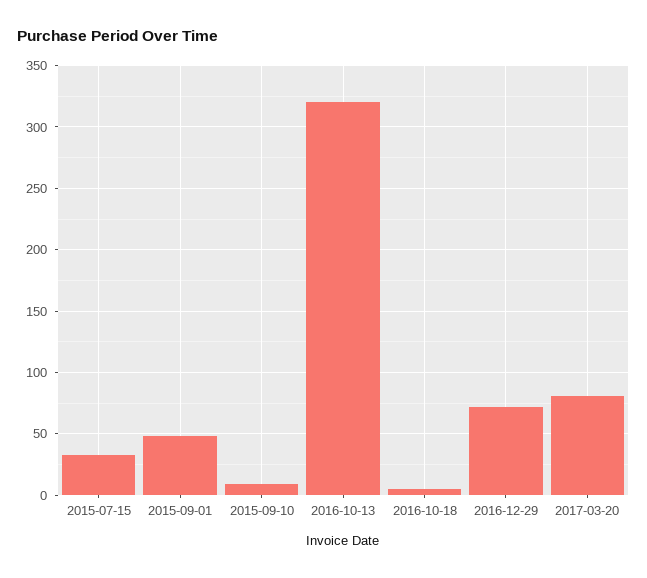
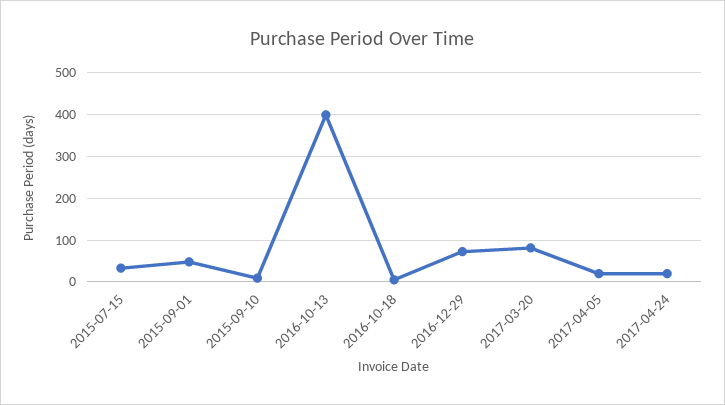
2016-10-13: 320 -> 400
2017-04-05: none -> 20
2017-04-24: none -> 20

